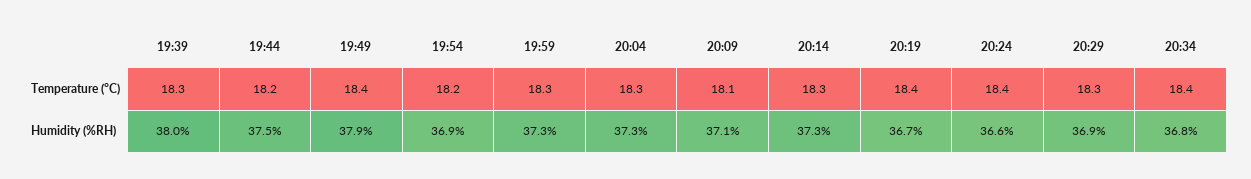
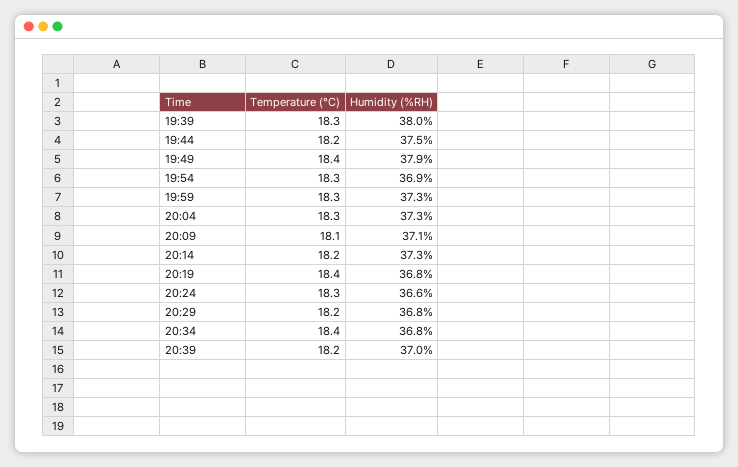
19:54, Temperature (°C): 18.2 -> 18.3
20:14, Temperature (°C): 18.3 -> 18.2
20:24, Temperature (°C): 18.4 -> 18.3
20:29, Temperature (°C): 18.3 -> 18.2
20:19, Humidity (%RH): 36.7 -> 36.8
20:29, Humidity (%RH): 36.9 -> 36.8
20:39, Temperature (°C): none -> 18.2
20:39, Humidity (%RH): none -> 37

